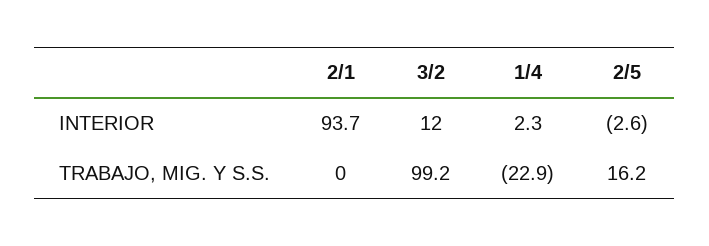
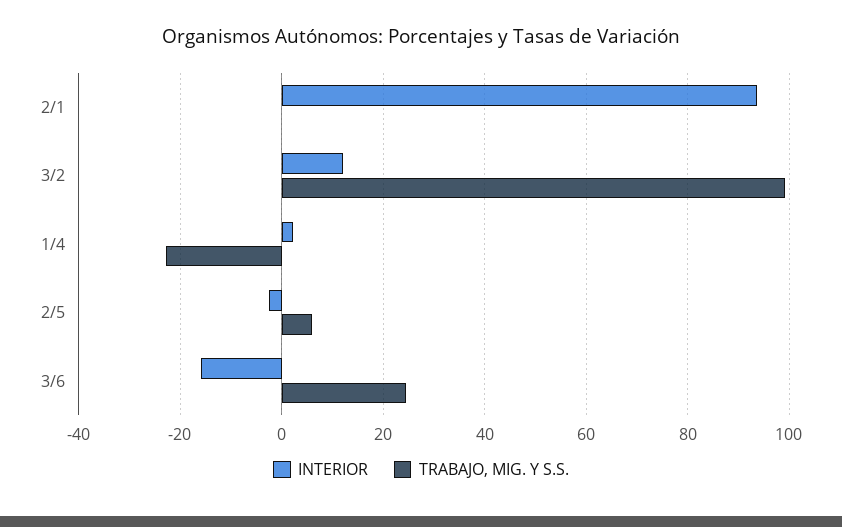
TRABAJO, MIG. Y S.S., 2/5: 16.2 -> 6
INTERIOR, 3/6: none -> -16
TRABAJO, MIG. Y S.S., 3/6: none -> 24

